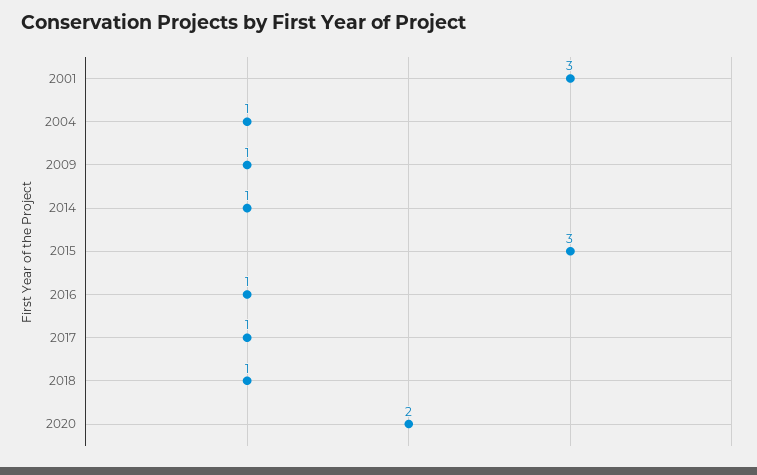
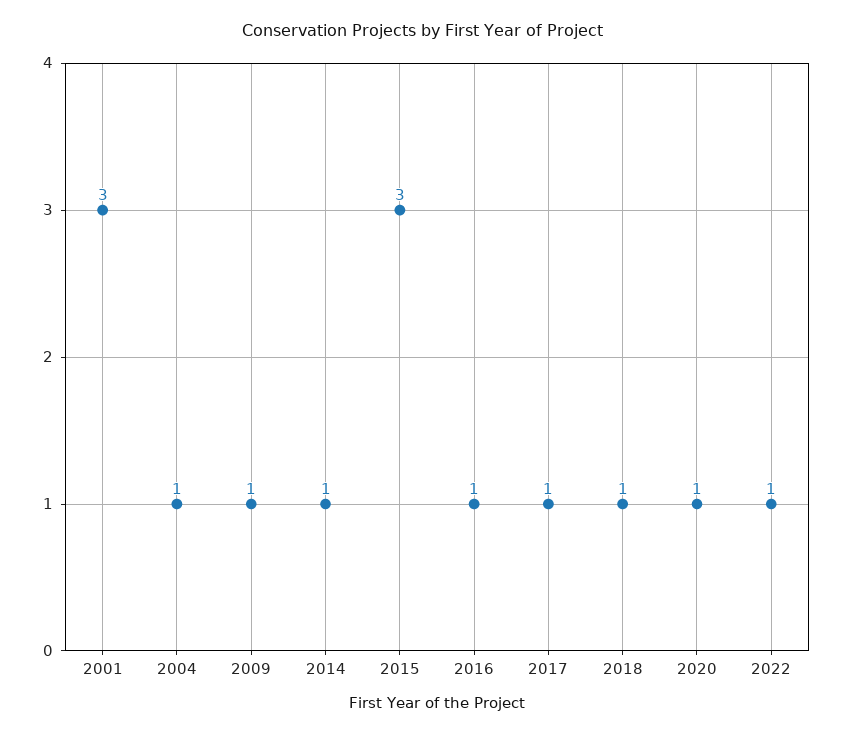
2020: 2 -> 1
2022: none -> 1

